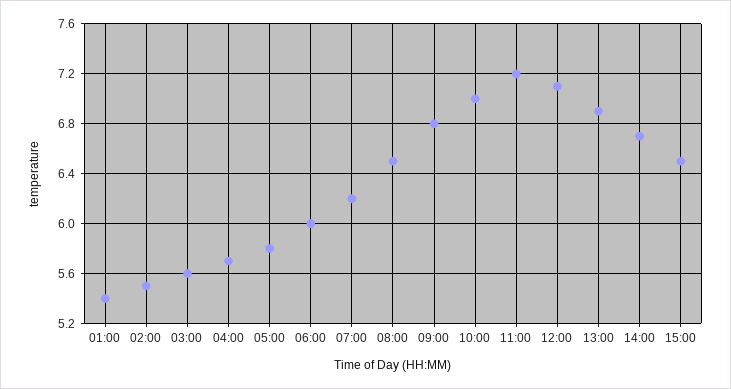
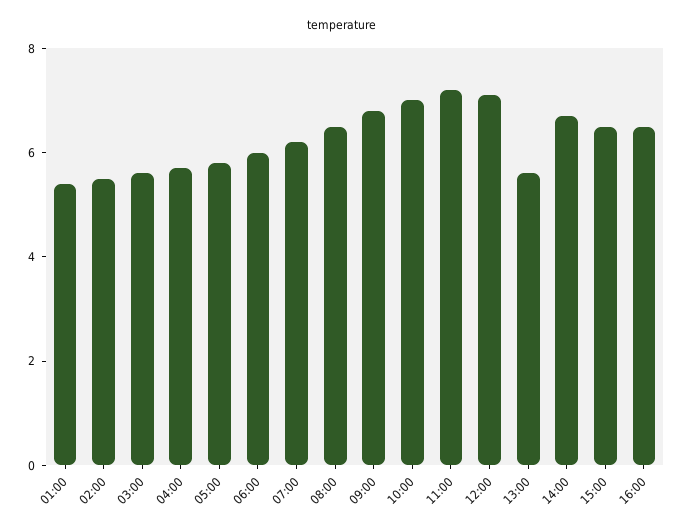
13:00: 6.9 -> 5.5
16:00: none -> 6.5

